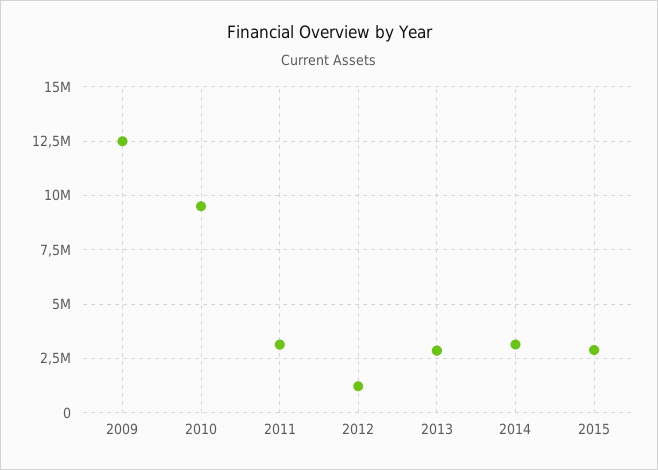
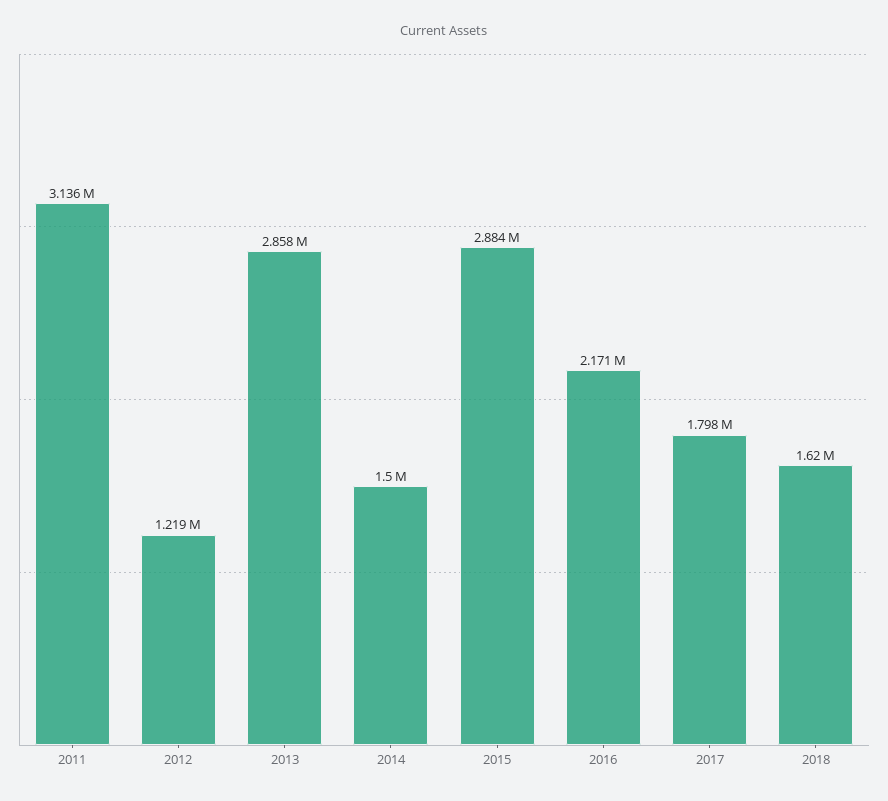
2009: 12500000 -> none
2010: 9500000 -> none
2014: 3000000 -> 1500000
2016: none -> 2171000
2017: none -> 1798000
2018: none -> 1620000

